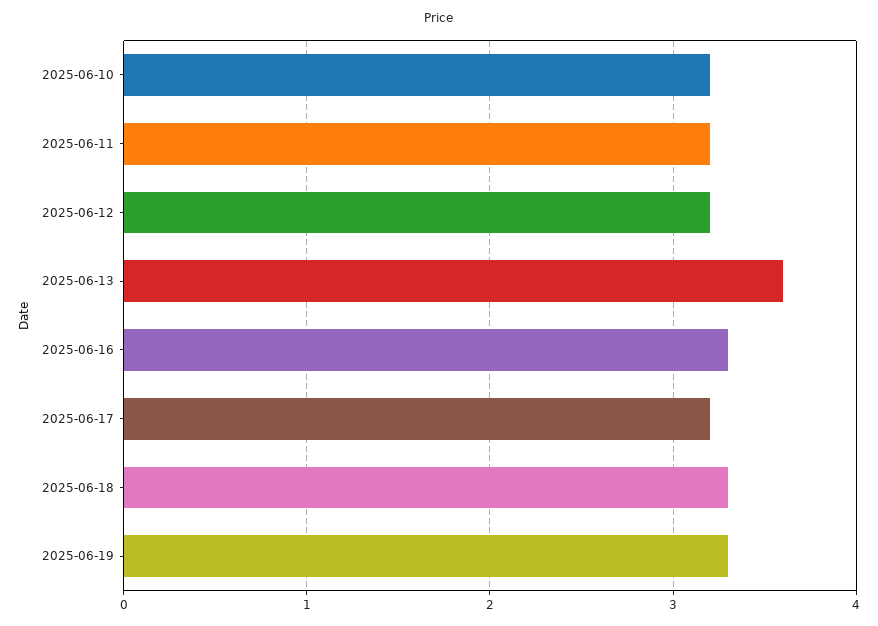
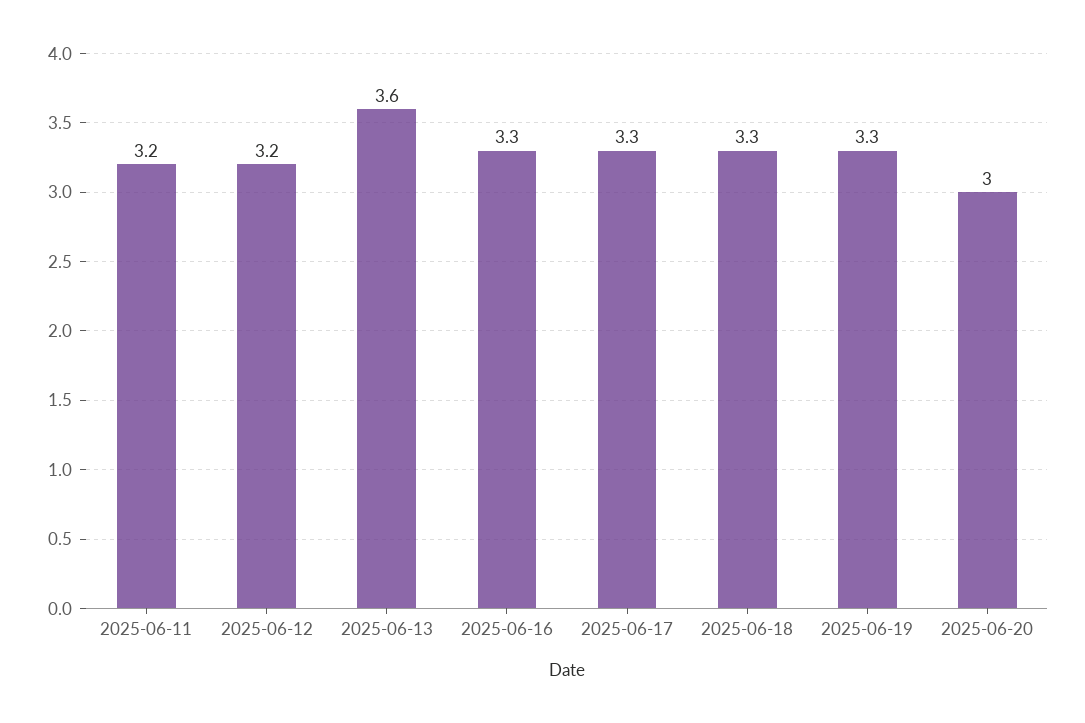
2025-06-10: 3.2 -> none
2025-06-17: 3.2 -> 3.3
2025-06-20: none -> 3

